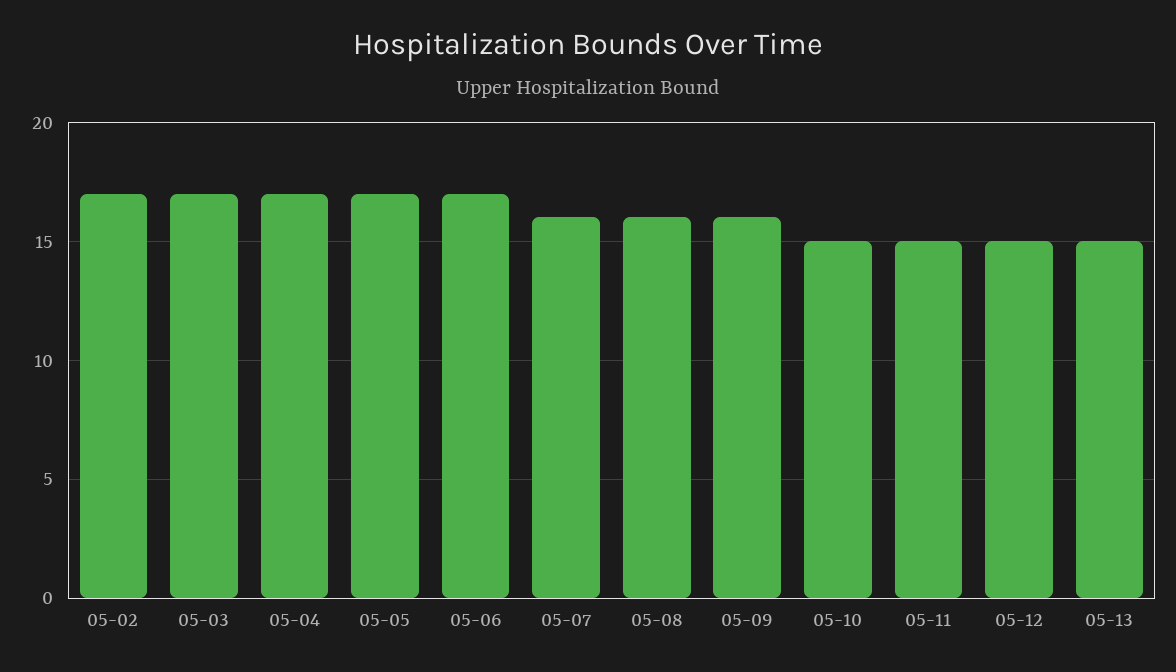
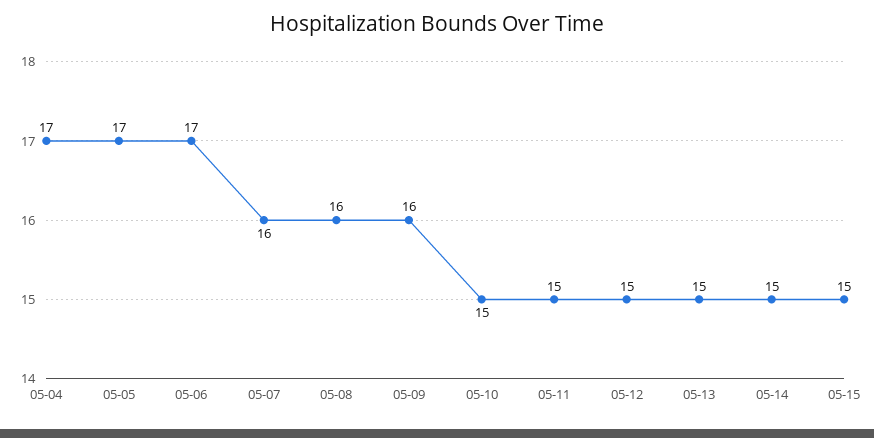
05-02: 17 -> none
05-03: 17 -> none
05-14: none -> 15
05-15: none -> 15

